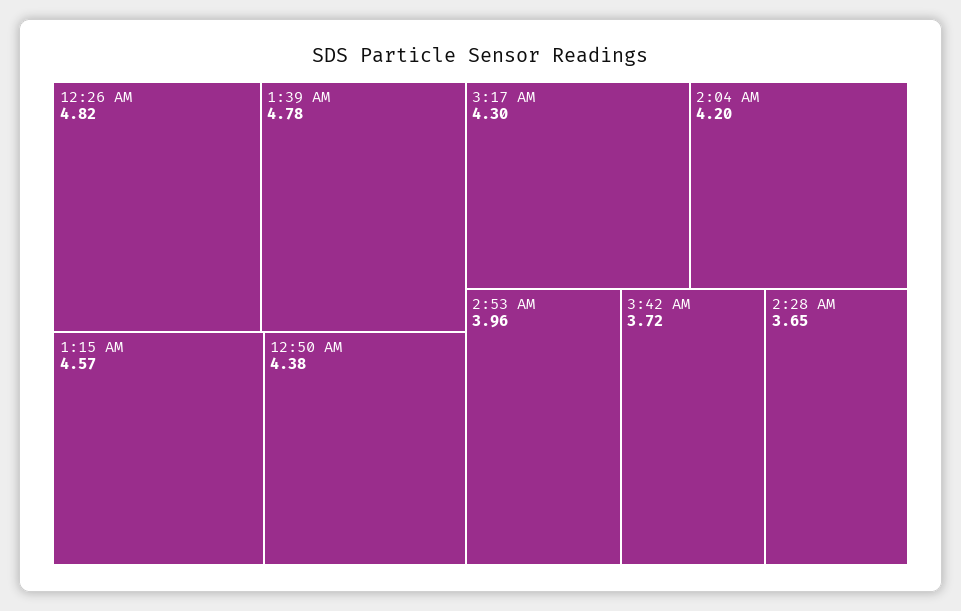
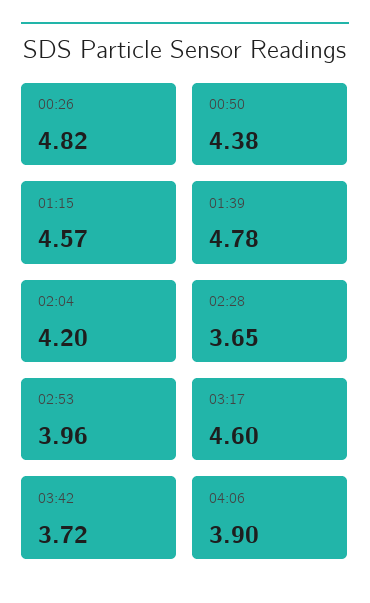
3:17 AM: 4.3 -> 4.6
04:06: none -> 3.9

